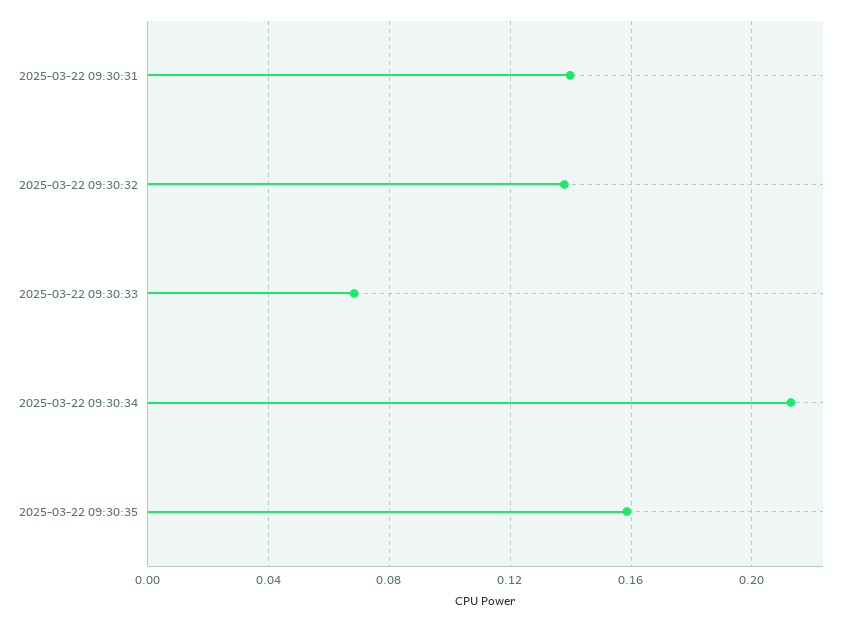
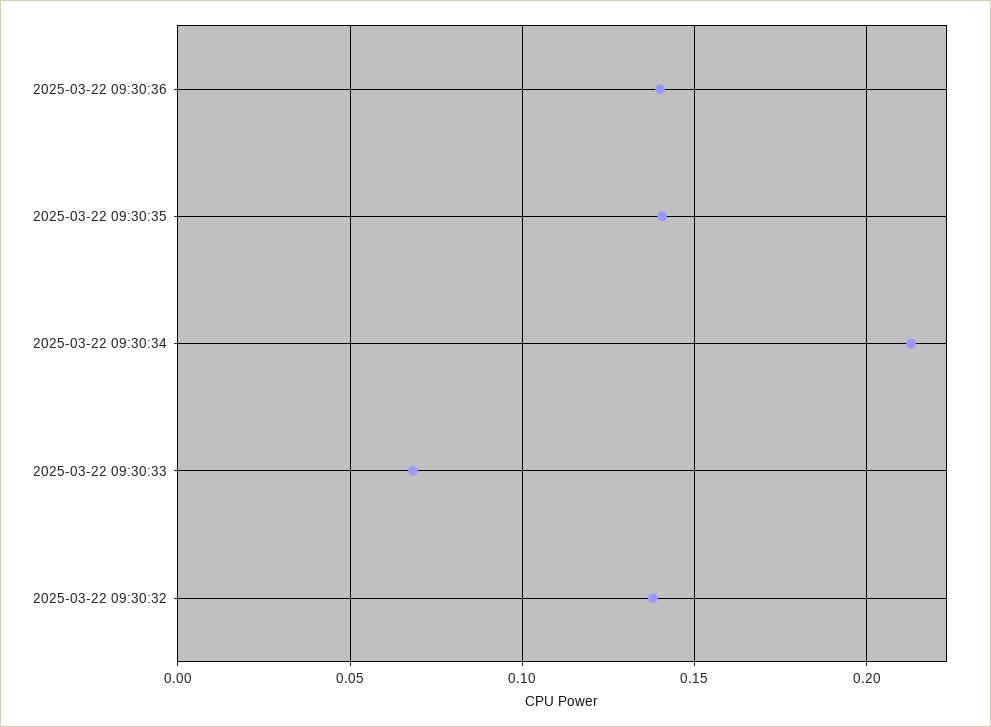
2025-03-22 09:30:31: 0.14 -> none
2025-03-22 09:30:35: 0.16 -> 0.14
2025-03-22 09:30:36: none -> 0.14

